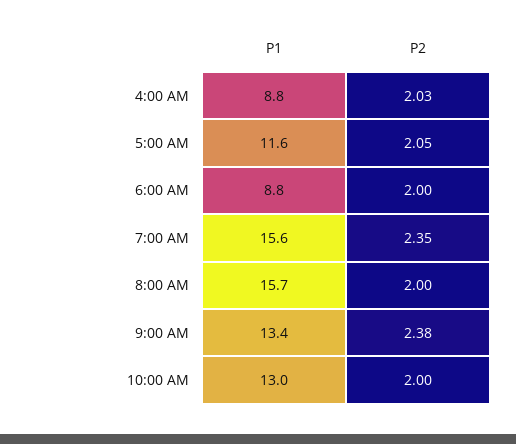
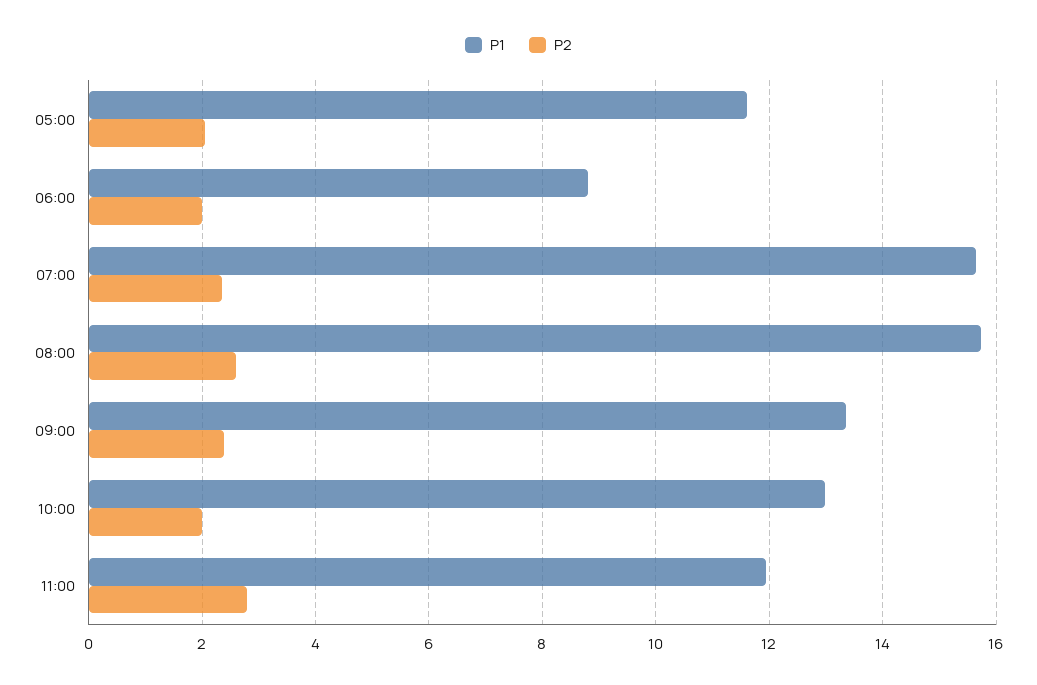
P1, 4:00 AM: 8.8 -> none
P2, 4:00 AM: 2.03 -> none
P2, 8:00 AM: 2 -> 2.6
P1, 11:00: none -> 12
P2, 11:00: none -> 2.8

